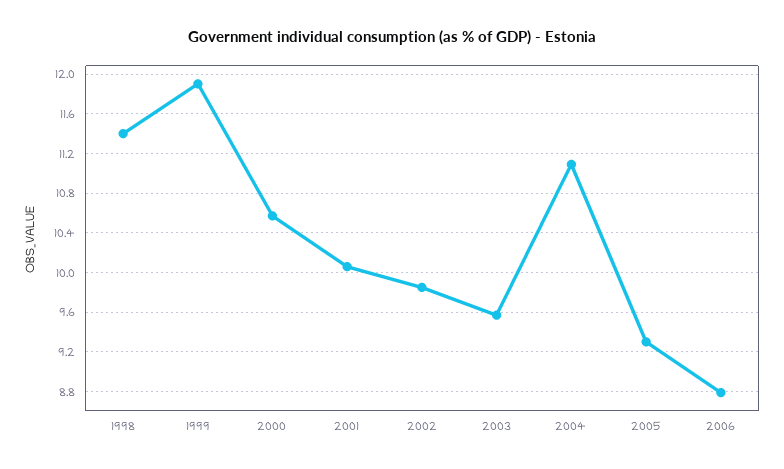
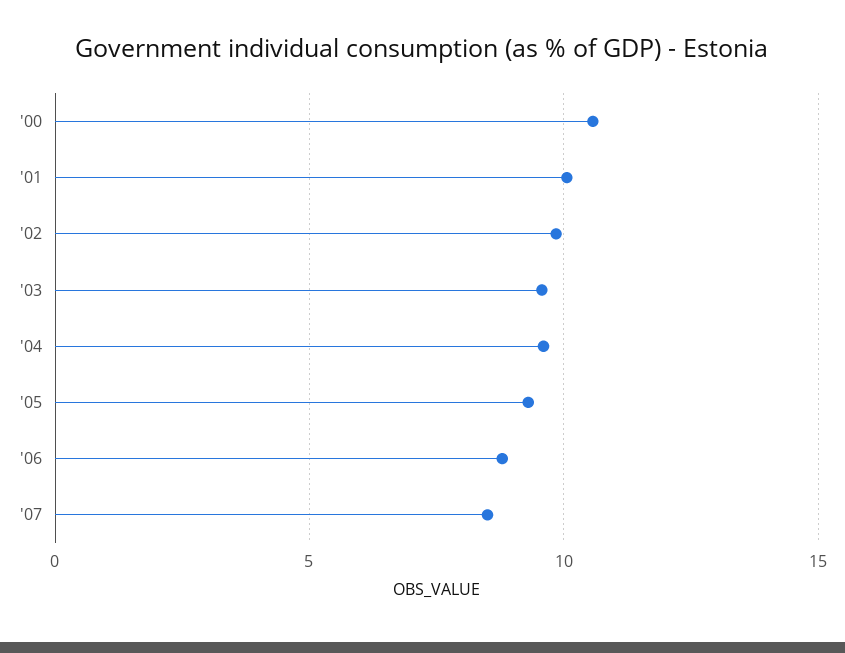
1998: 11.4 -> none
1999: 11.9 -> none
2004: 11.1 -> 9.5
'07: none -> 8.5

